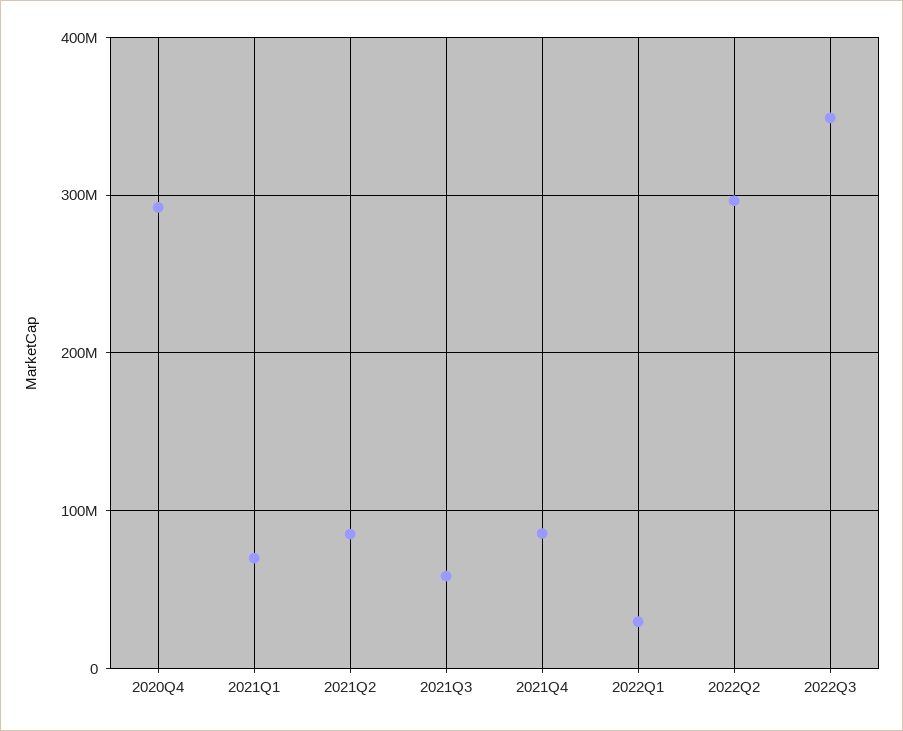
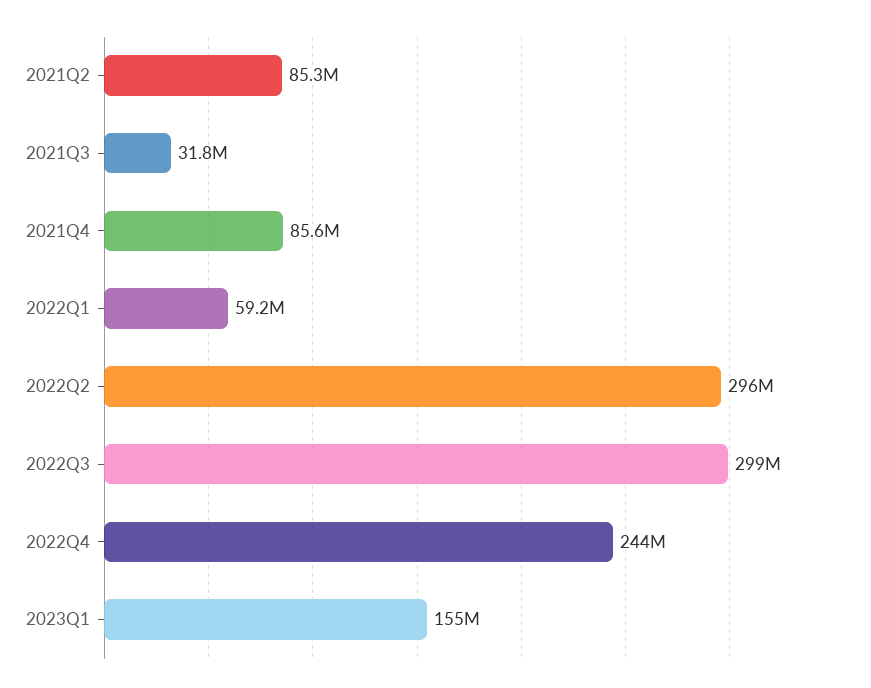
2020Q4: 290000000 -> none
2021Q1: 70000000 -> none
2021Q3: 60000000 -> 31800000
2022Q1: 30000000 -> 59200000
2022Q3: 350000000 -> 299000000
2022Q4: none -> 244000000
2023Q1: none -> 155000000

